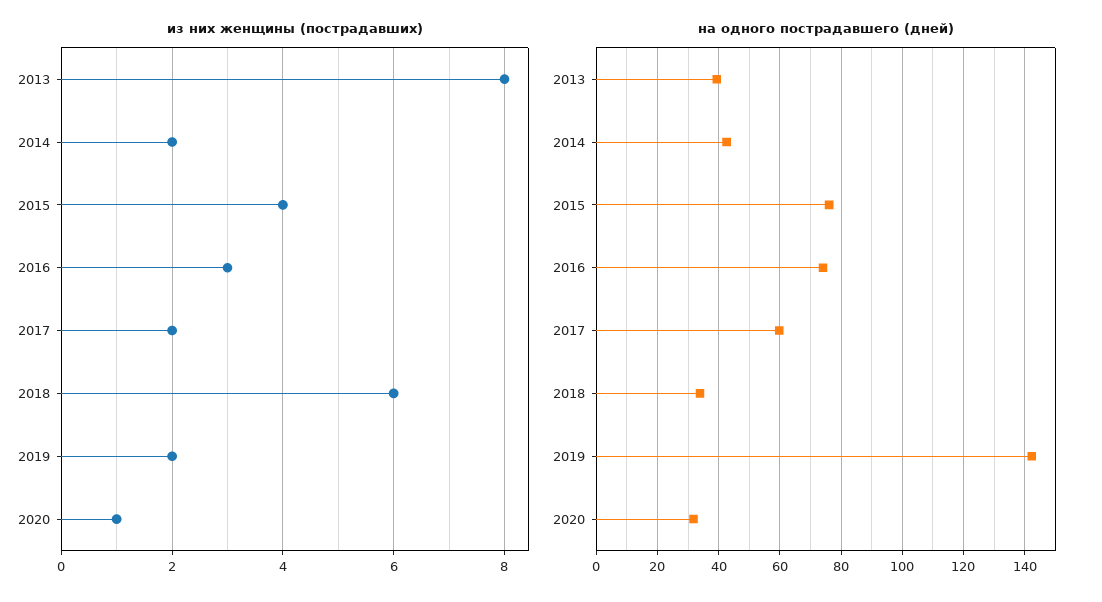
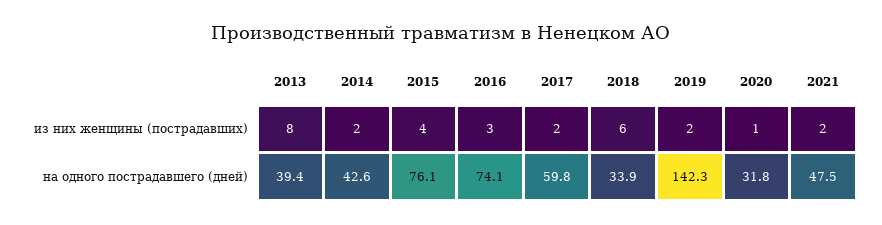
из них женщины (пострадавших), 2021: none -> 2
на одного пострадавшего (дней), 2021: none -> 47.5

